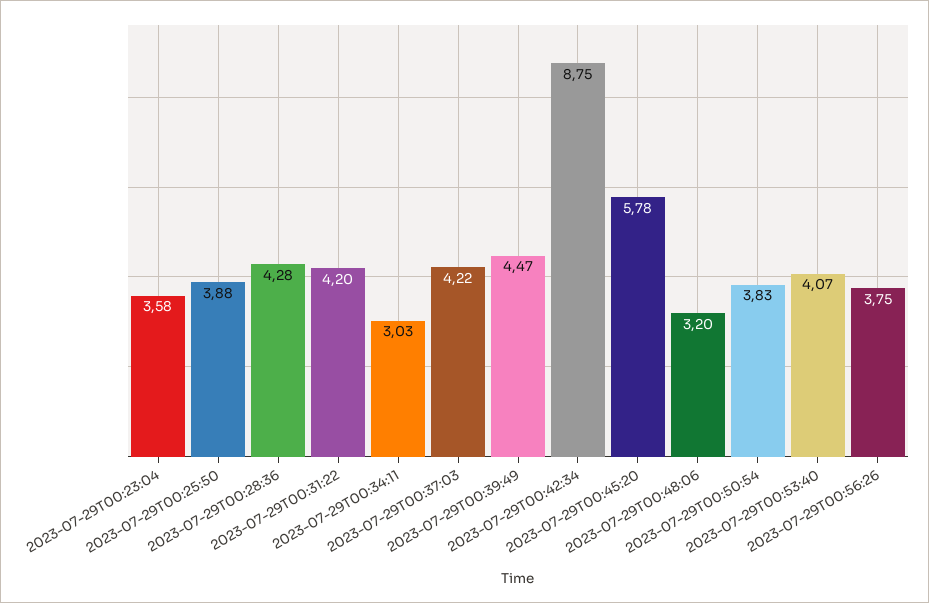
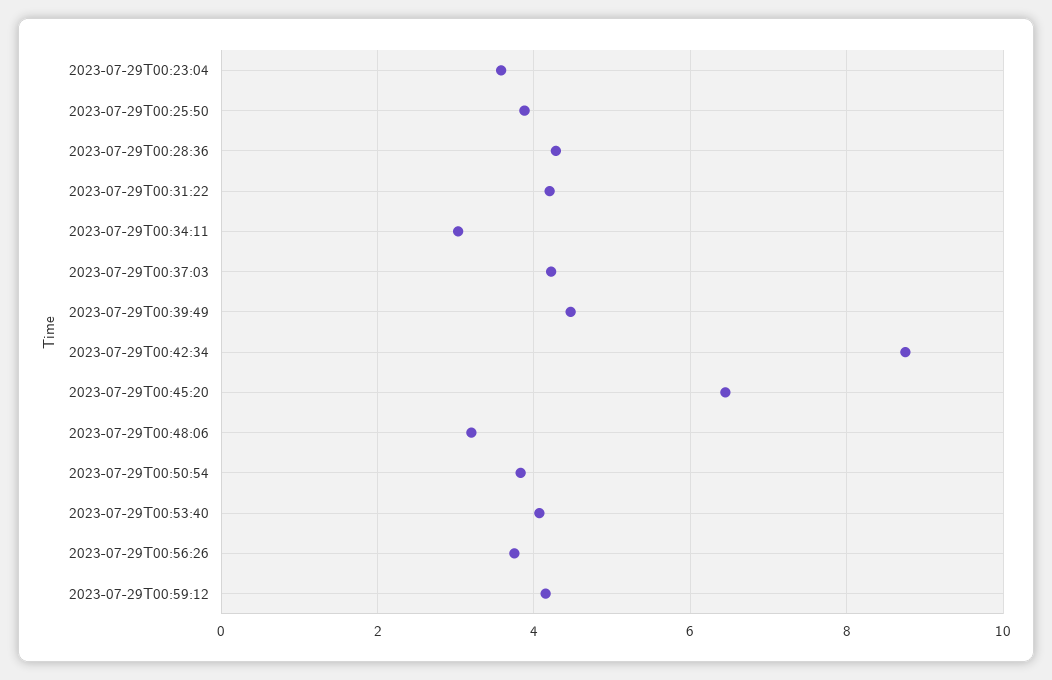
2023-07-29T00:45:20: 5.78 -> 6.4
2023-07-29T00:59:12: none -> 4.2

